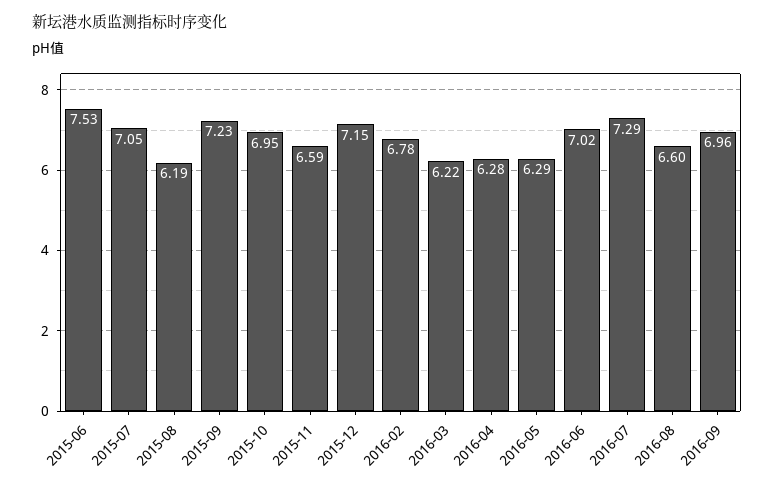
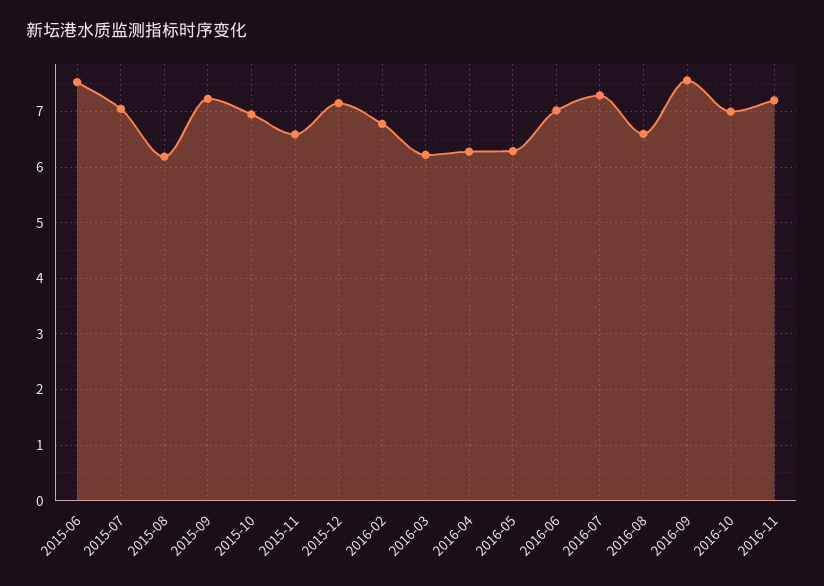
2016-09: 6.96 -> 7.6
2016-10: none -> 7
2016-11: none -> 7.2

